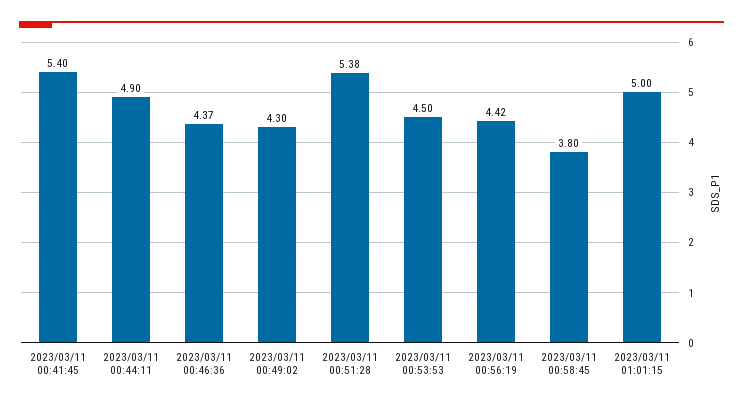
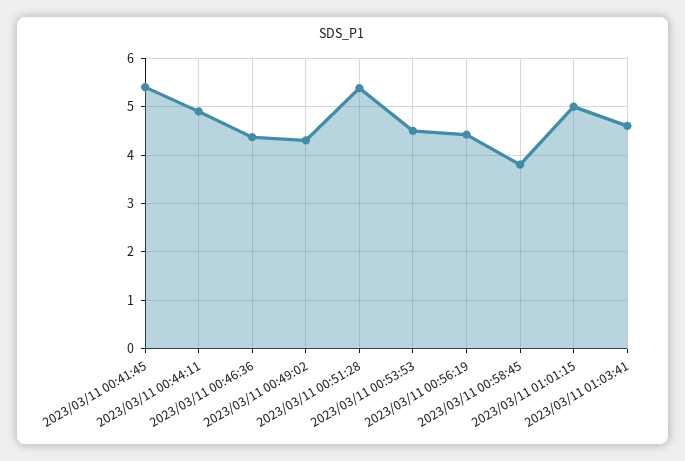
2023/03/11 01:03:41: none -> 4.6

